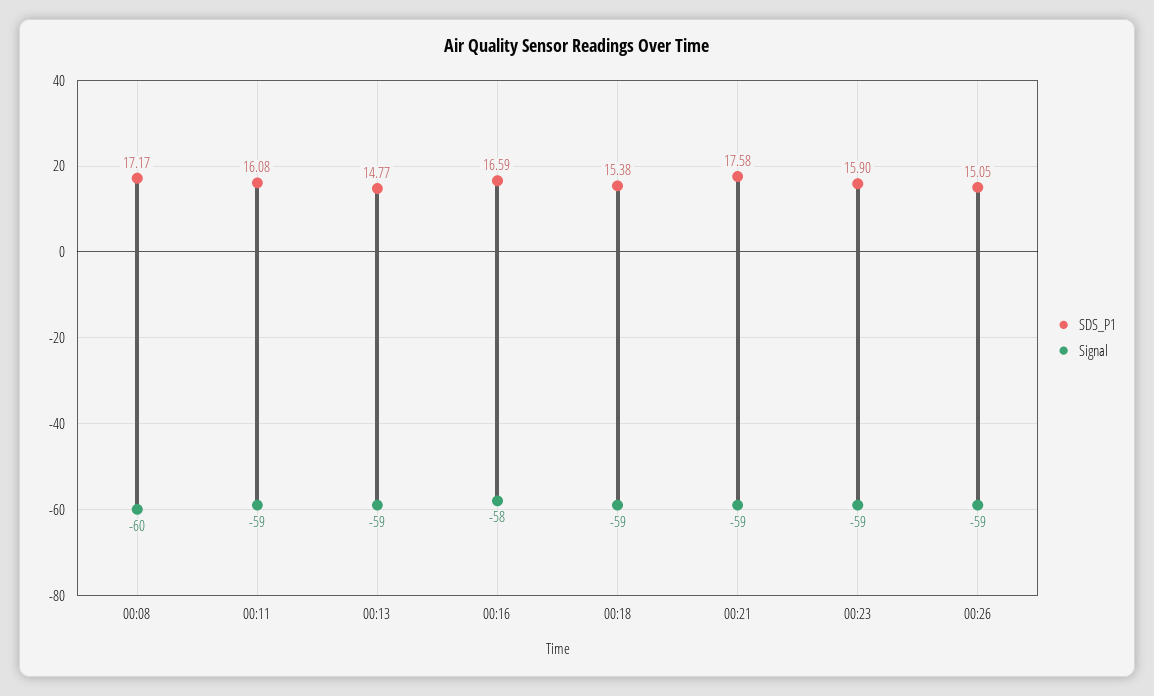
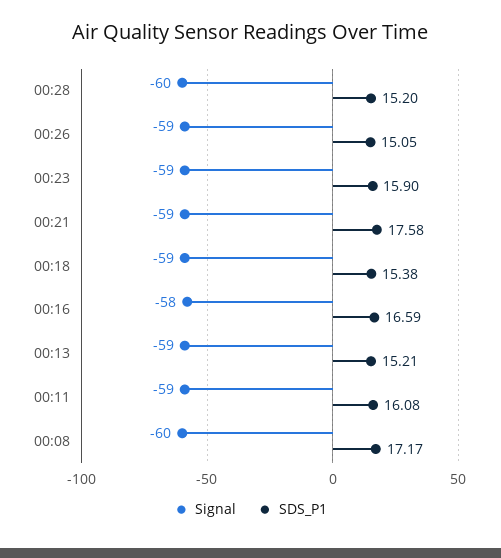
SDS_P1, 00:13: 14.77 -> 15.21
Signal, 00:28: none -> -60
SDS_P1, 00:28: none -> 15.2

